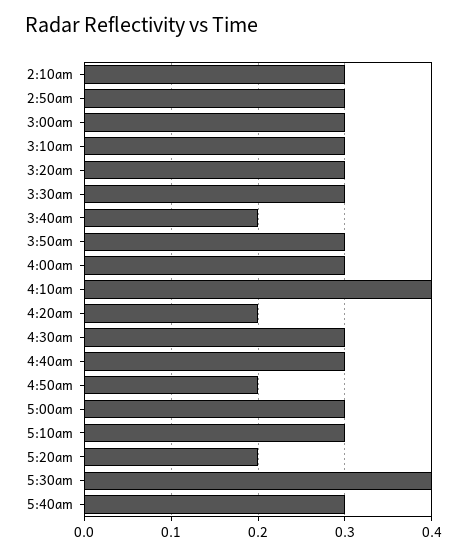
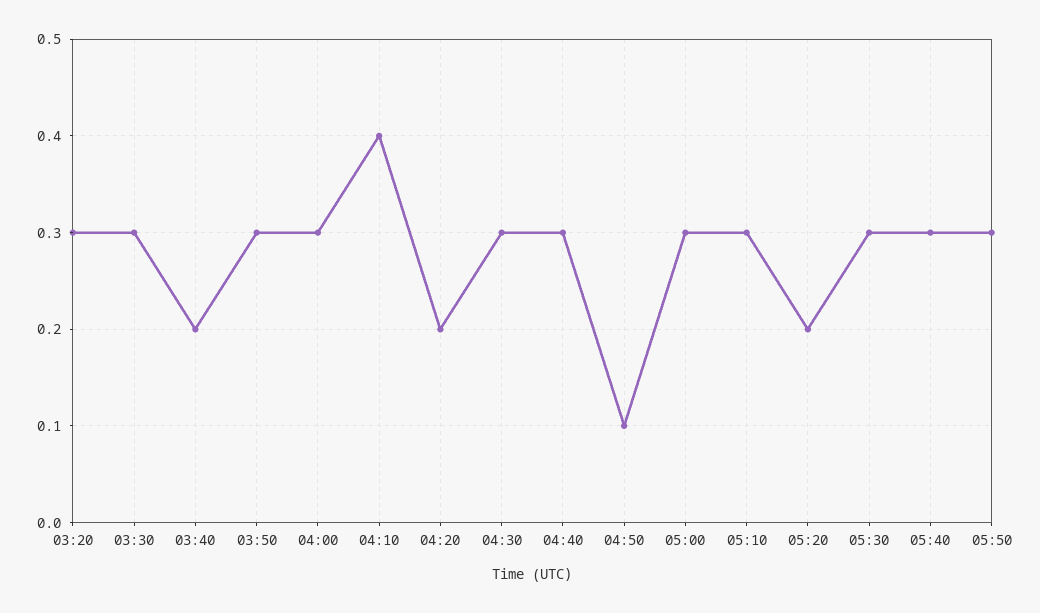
2:10am: 0.3 -> none
2:50am: 0.3 -> none
3:00am: 0.3 -> none
3:10am: 0.3 -> none
4:50am: 0.2 -> 0.1
5:30am: 0.4 -> 0.3
05:50: none -> 0.3

